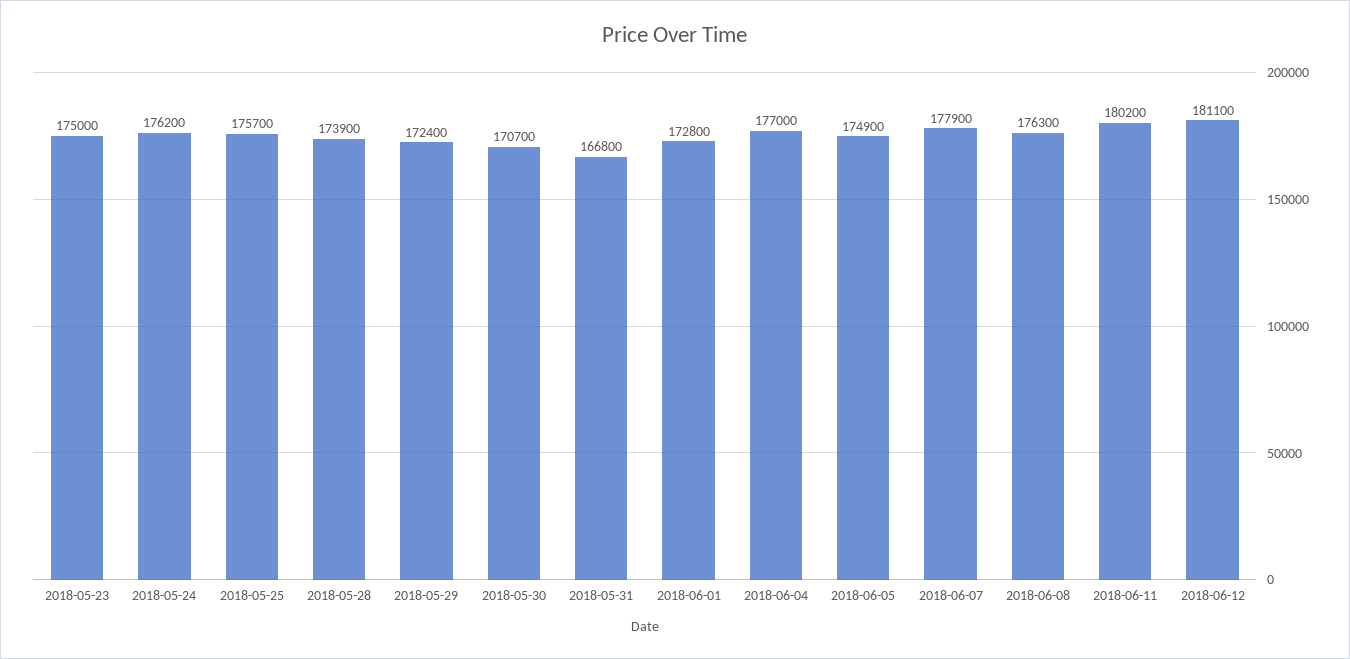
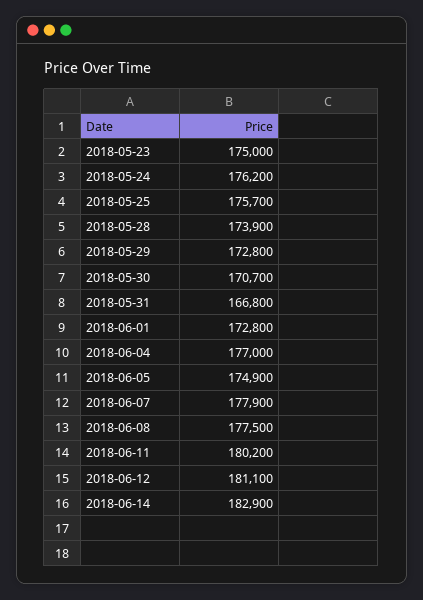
2018-05-29: 172400 -> 172800
2018-06-08: 176300 -> 177500
2018-06-14: none -> 182900

